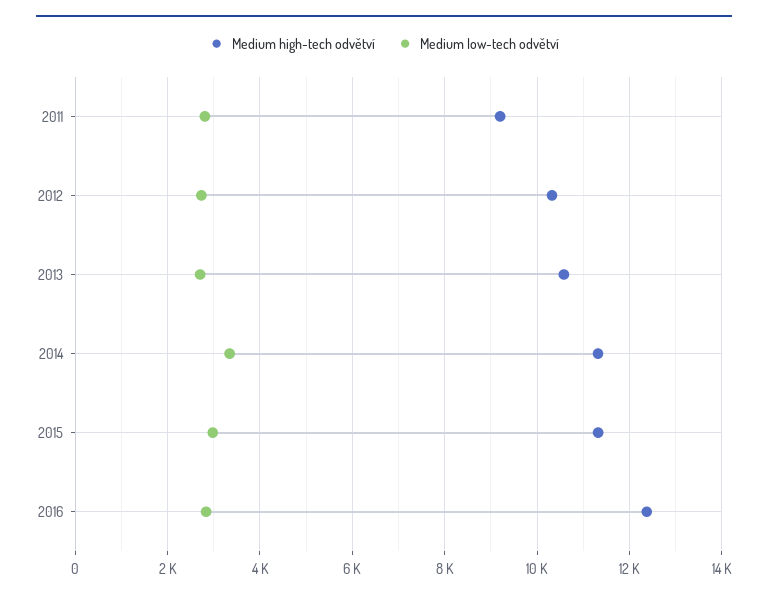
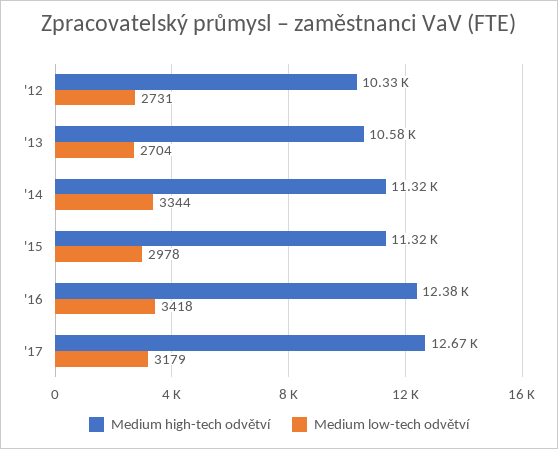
Medium high-tech odvětví, 2011: 9200 -> none
Medium low-tech odvětví, 2011: 2800 -> none
Medium low-tech odvětví, 2016: 2800 -> 3418
Medium high-tech odvětví, '17: none -> 12670
Medium low-tech odvětví, '17: none -> 3179

